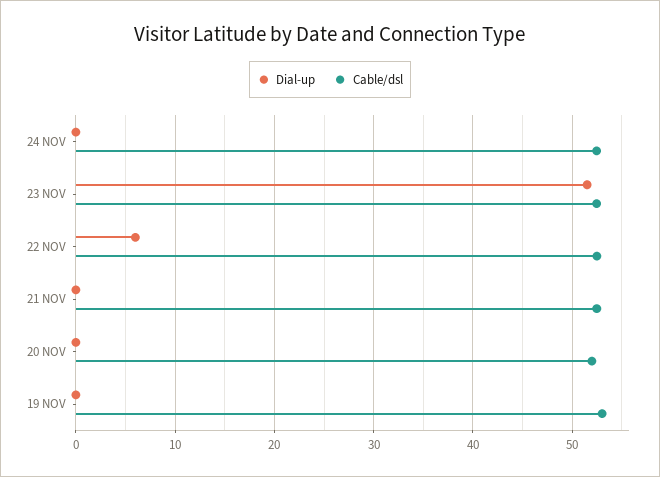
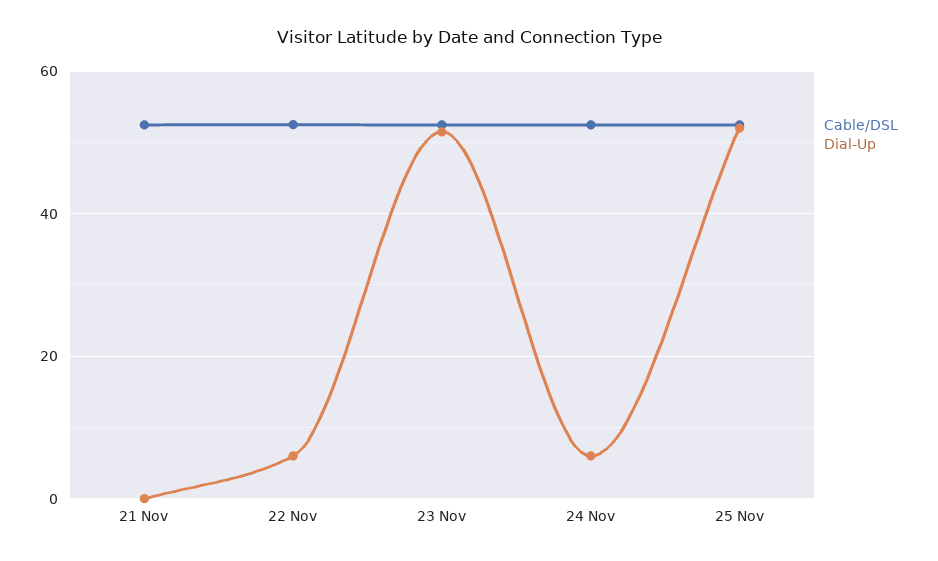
Dial-up, 24 NOV: 0 -> 6
Dial-up, 20 NOV: 0 -> none
Cable/dsl, 20 NOV: 52 -> none
Dial-up, 19 NOV: 0 -> none
Cable/dsl, 19 NOV: 53 -> none
Cable/dsl, 25 Nov: none -> 52
Dial-up, 25 Nov: none -> 52

